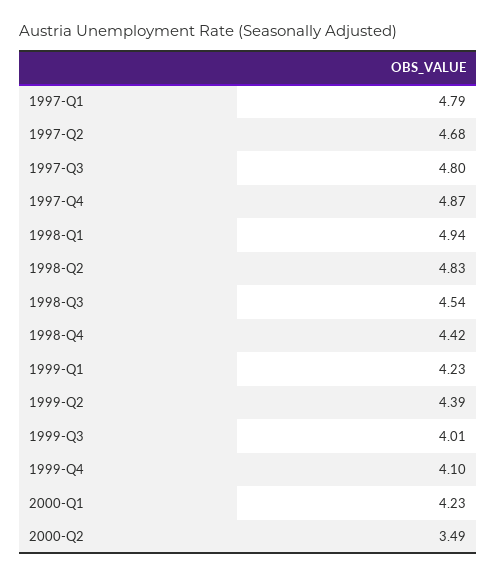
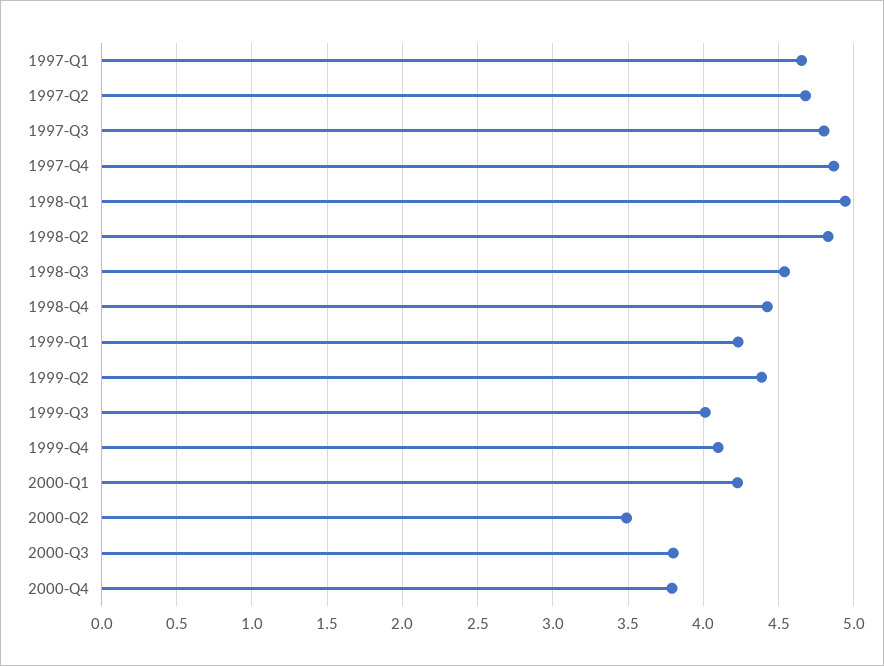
1997-Q1: 4.79 -> 4.65
2000-Q3: none -> 3.8
2000-Q4: none -> 3.8

